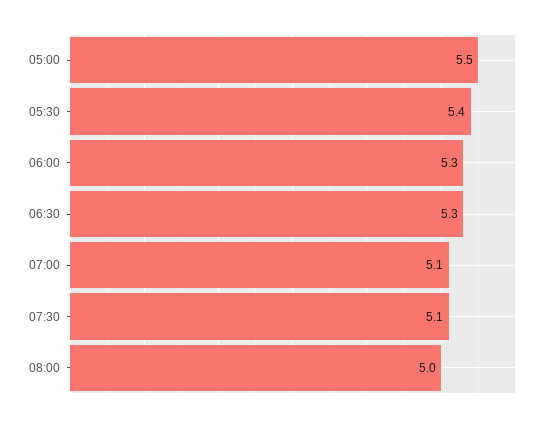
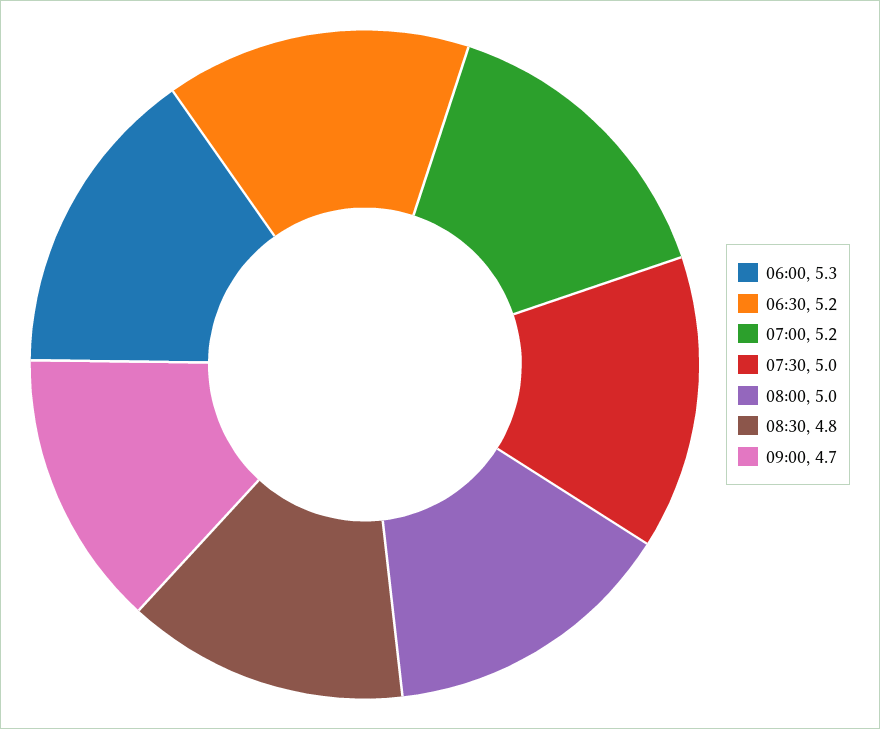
05:00: 5.5 -> none
05:30: 5.4 -> none
06:30: 5.3 -> 5.2
07:00: 5.1 -> 5.2
07:30: 5.1 -> 5
08:30: none -> 4.8
09:00: none -> 4.7

